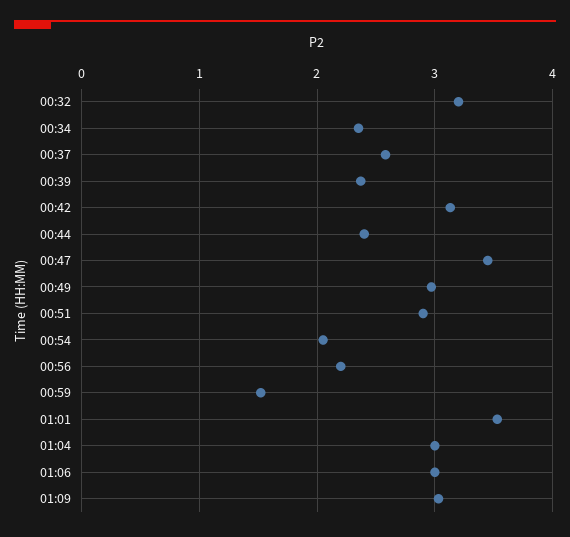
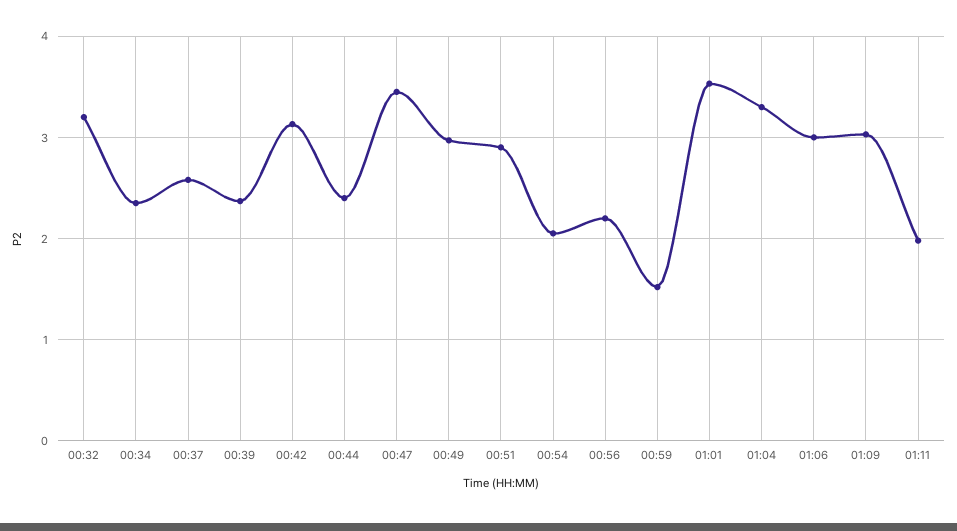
01:04: 3 -> 3.3
01:11: none -> 2

